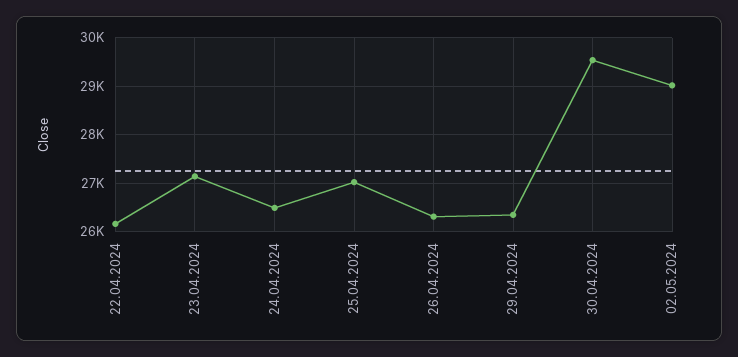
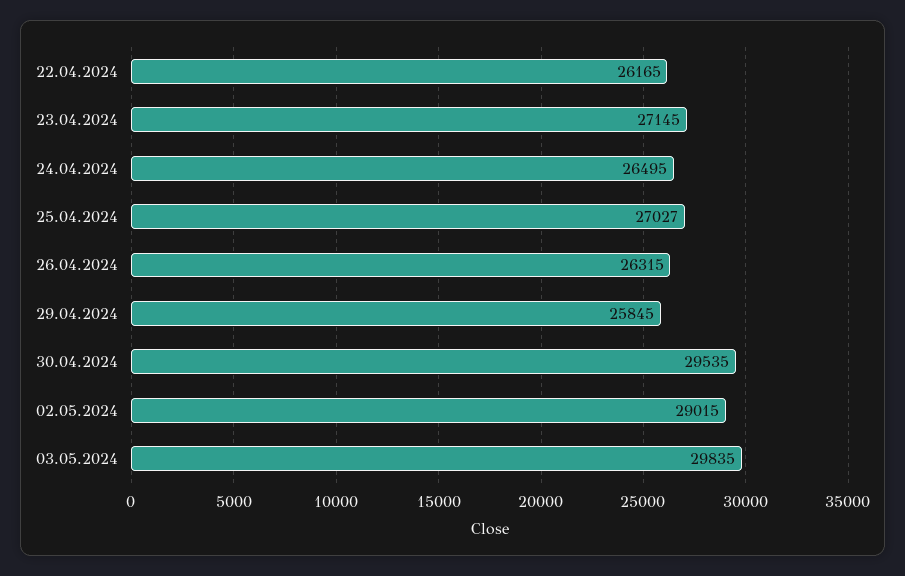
29.04.2024: 26400 -> 25845
03.05.2024: none -> 29835

